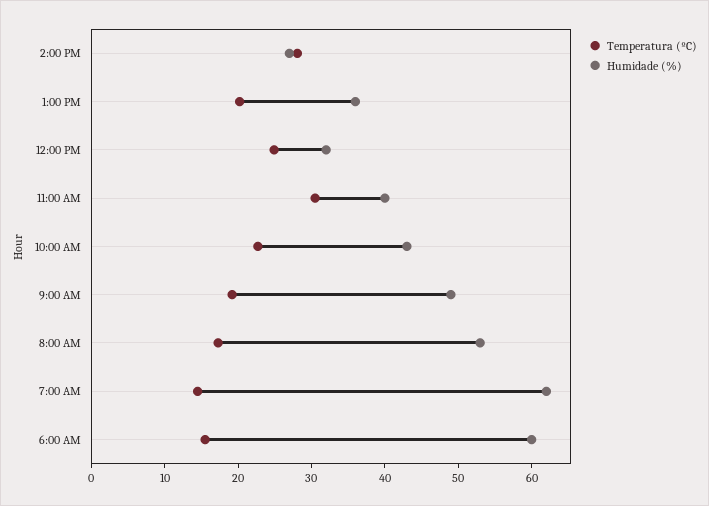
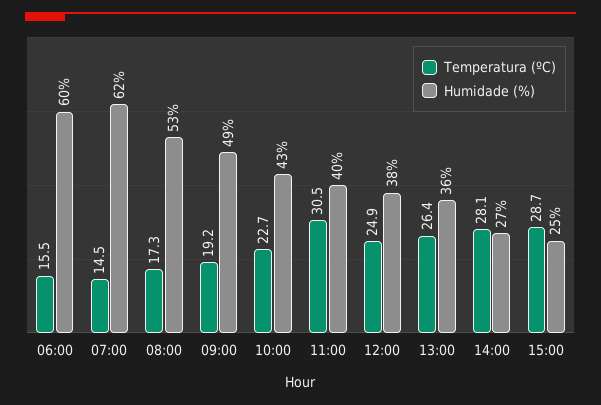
Temperatura (ºC), 1:00 PM: 20 -> 26.4
Humidade (%), 12:00 PM: 32 -> 38
Temperatura (ºC), 15:00: none -> 28.7
Humidade (%), 15:00: none -> 25

